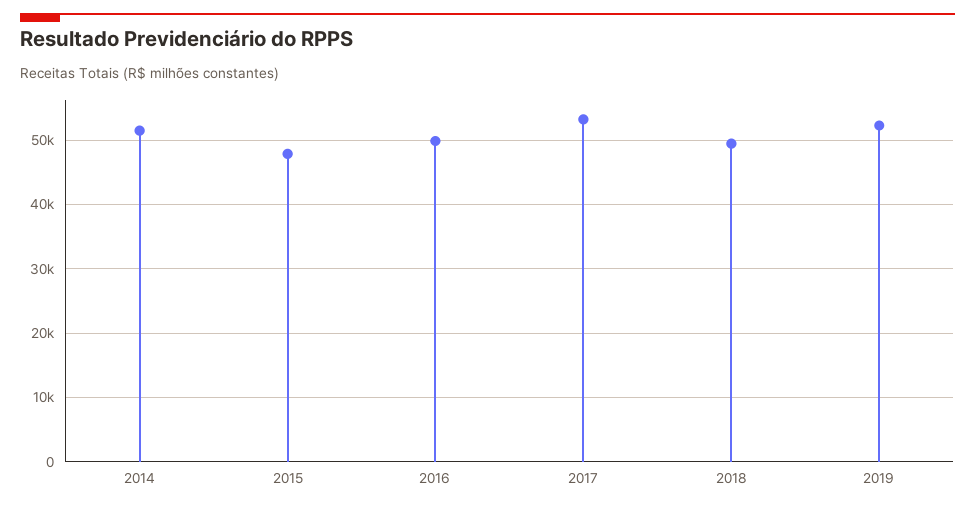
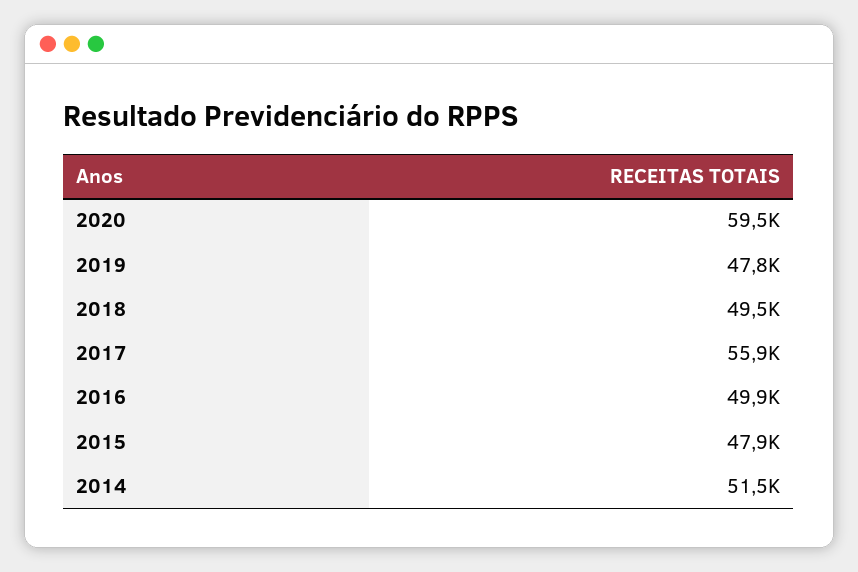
2017: 53000 -> 55900
2019: 52000 -> 47800
2020: none -> 59500

